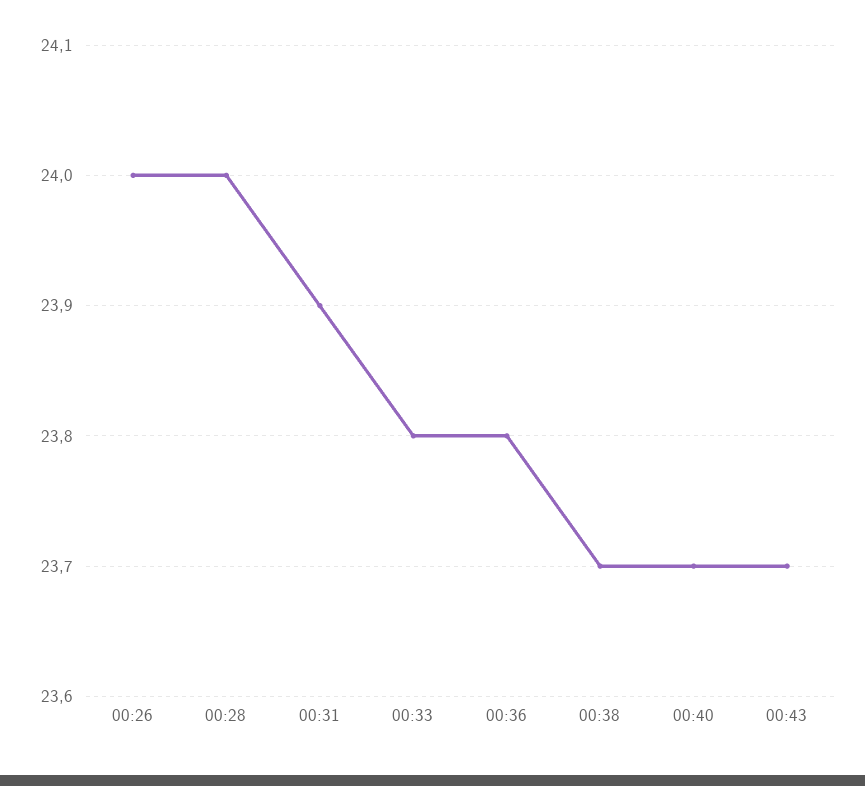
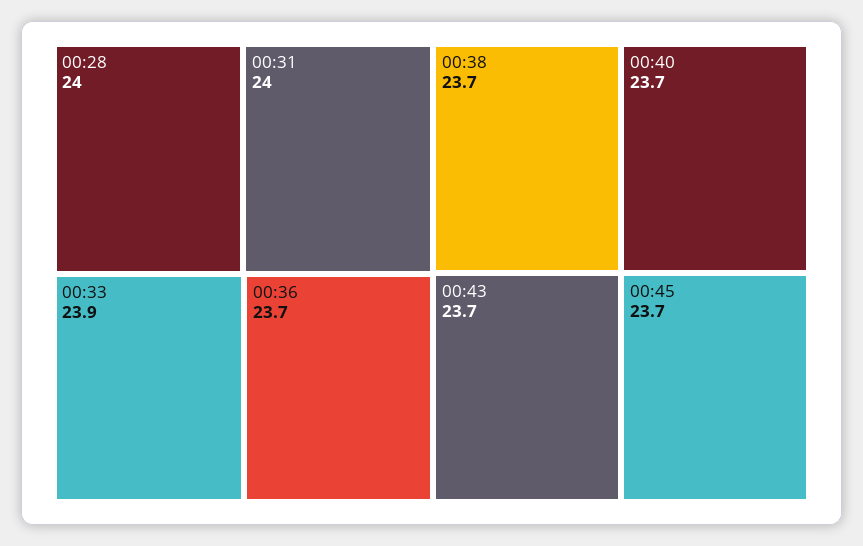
00:26: 24 -> none
00:31: 23.9 -> 24
00:33: 23.8 -> 23.9
00:36: 23.8 -> 23.7
00:45: none -> 23.7

